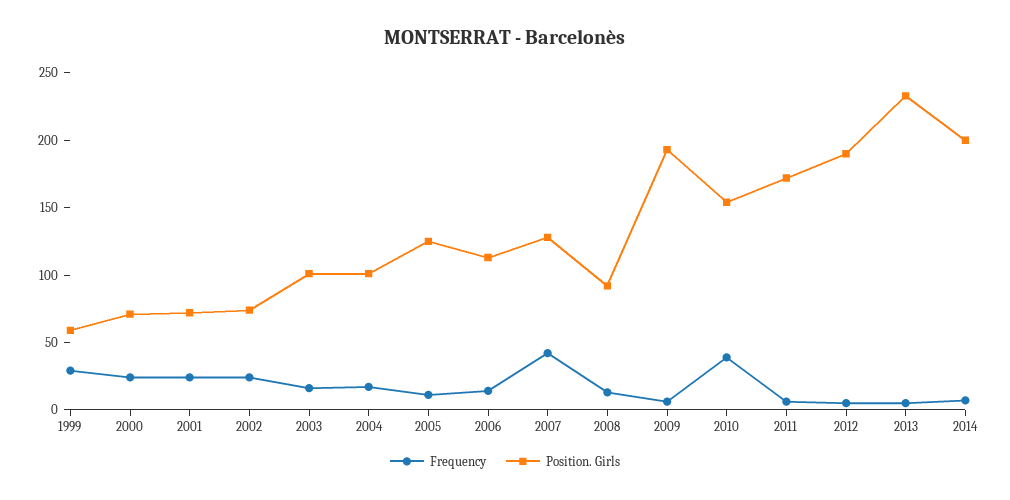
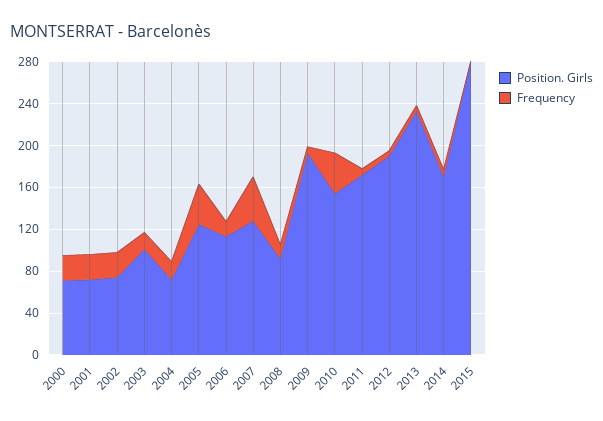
Frequency, 1999: 30 -> none
Position. Girls, 1999: 60 -> none
Position. Girls, 2004: 100 -> 70
Frequency, 2005: 10 -> 40
Position. Girls, 2014: 200 -> 170
Position. Girls, 2015: none -> 280
Frequency, 2015: none -> 0

